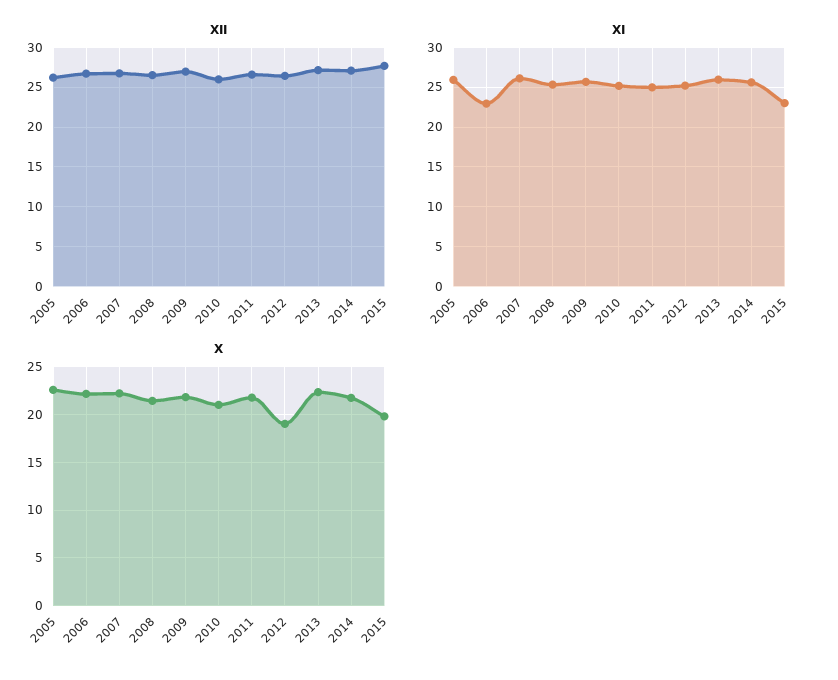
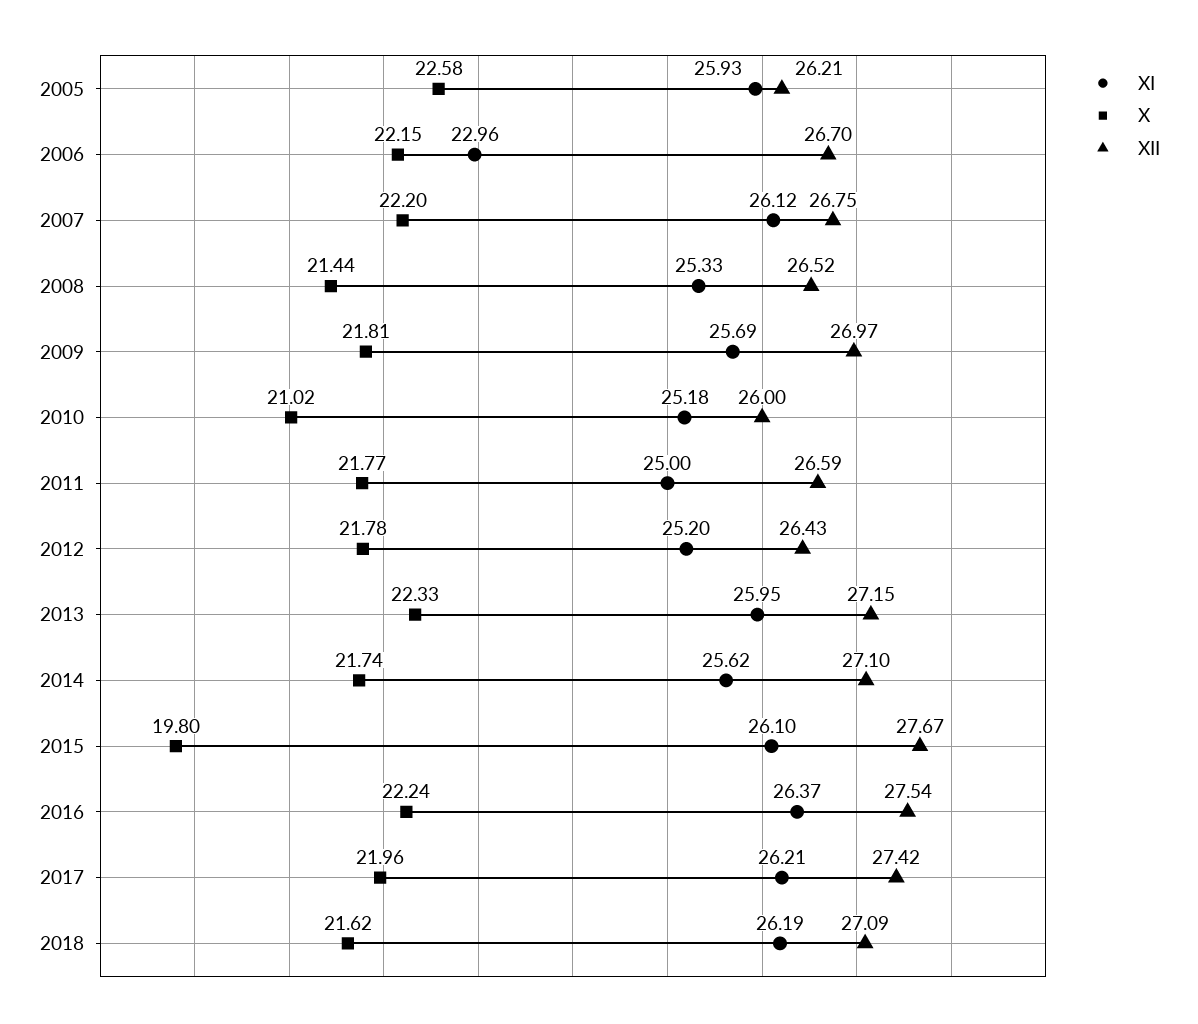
XI, 2015: 23 -> 26.1
X, 2012: 19 -> 21.78
XI, 2016: none -> 26.37
X, 2016: none -> 22.24
XII, 2016: none -> 27.54
XI, 2017: none -> 26.21
X, 2017: none -> 21.96
XII, 2017: none -> 27.42
XI, 2018: none -> 26.19
X, 2018: none -> 21.62
XII, 2018: none -> 27.09

